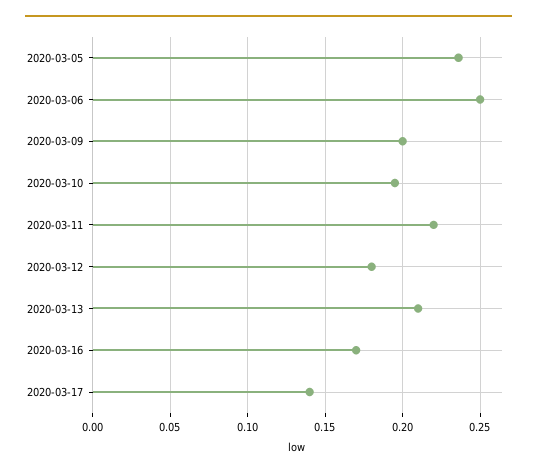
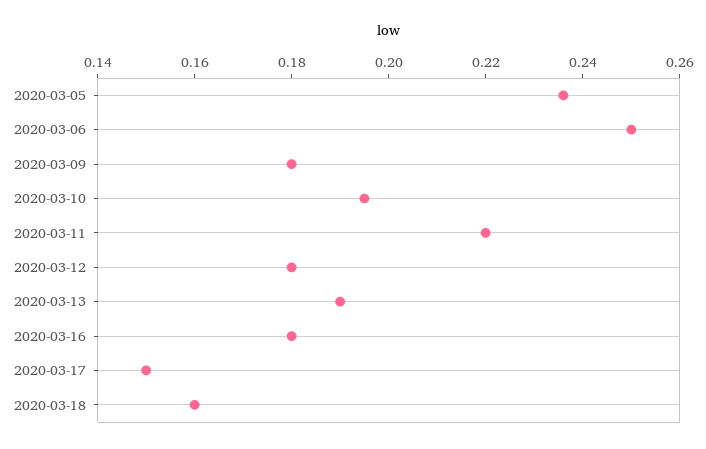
2020-03-09: 0.2 -> 0.18
2020-03-13: 0.21 -> 0.19
2020-03-16: 0.17 -> 0.18
2020-03-17: 0.14 -> 0.15
2020-03-18: none -> 0.16

